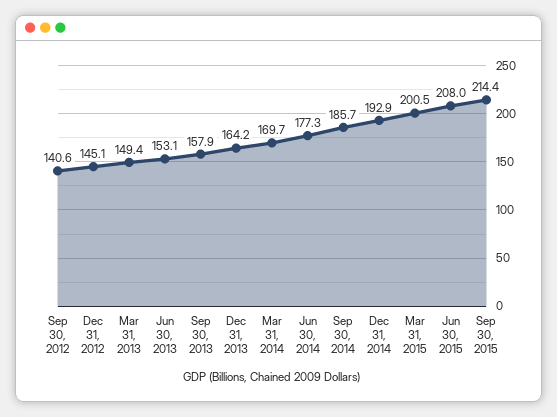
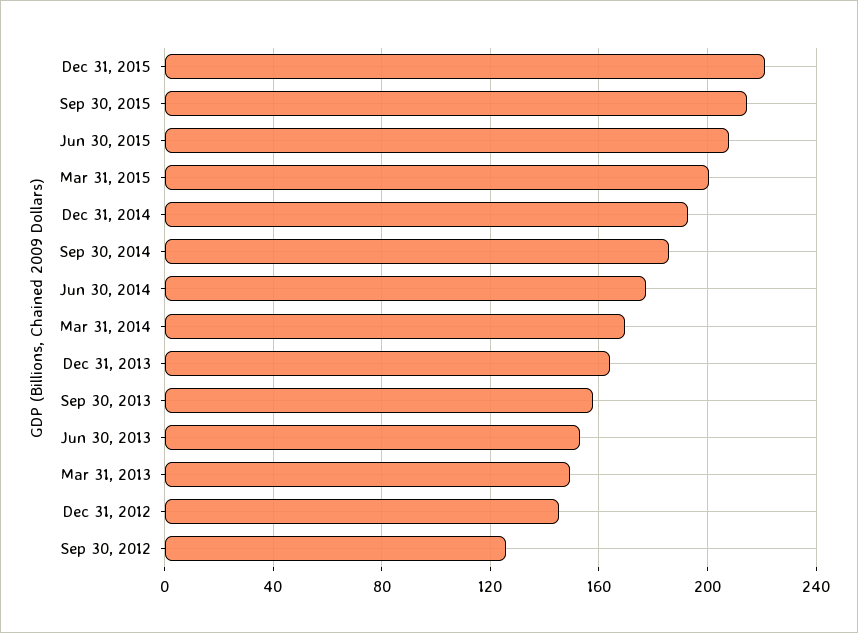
Sep 30, 2012: 140.6 -> 125
Dec 31, 2015: none -> 220

